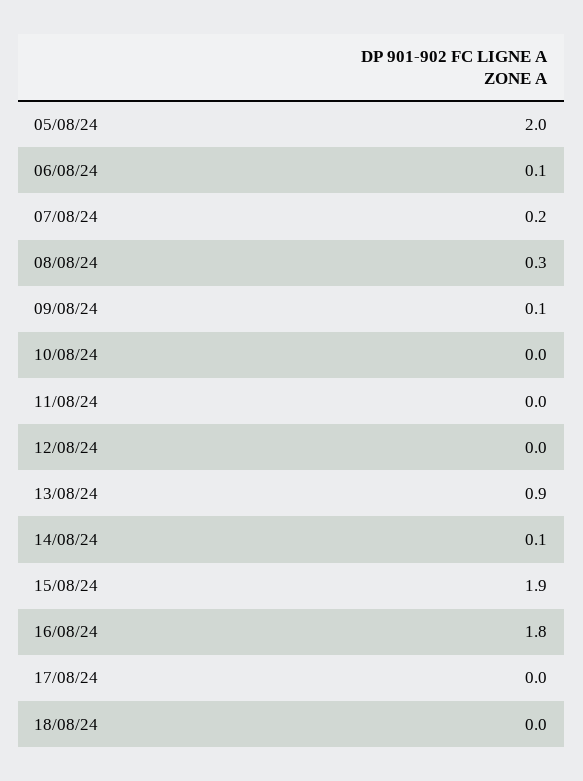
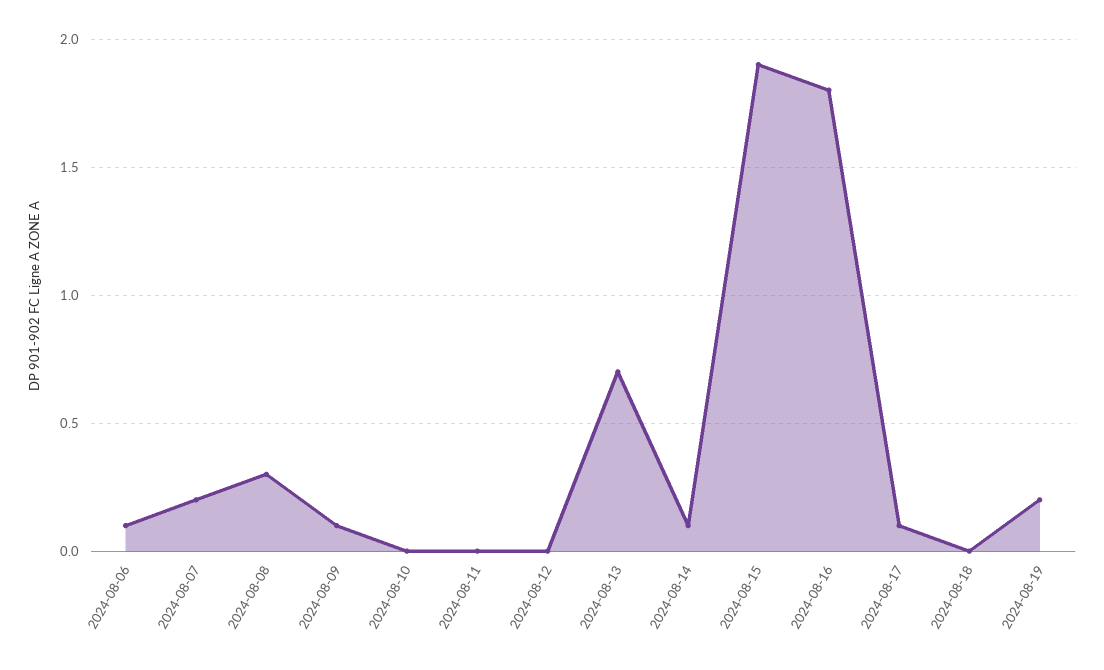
05/08/24: 2 -> none
13/08/24: 0.9 -> 0.7
17/08/24: 0 -> 0.1
2024-08-19: none -> 0.2

